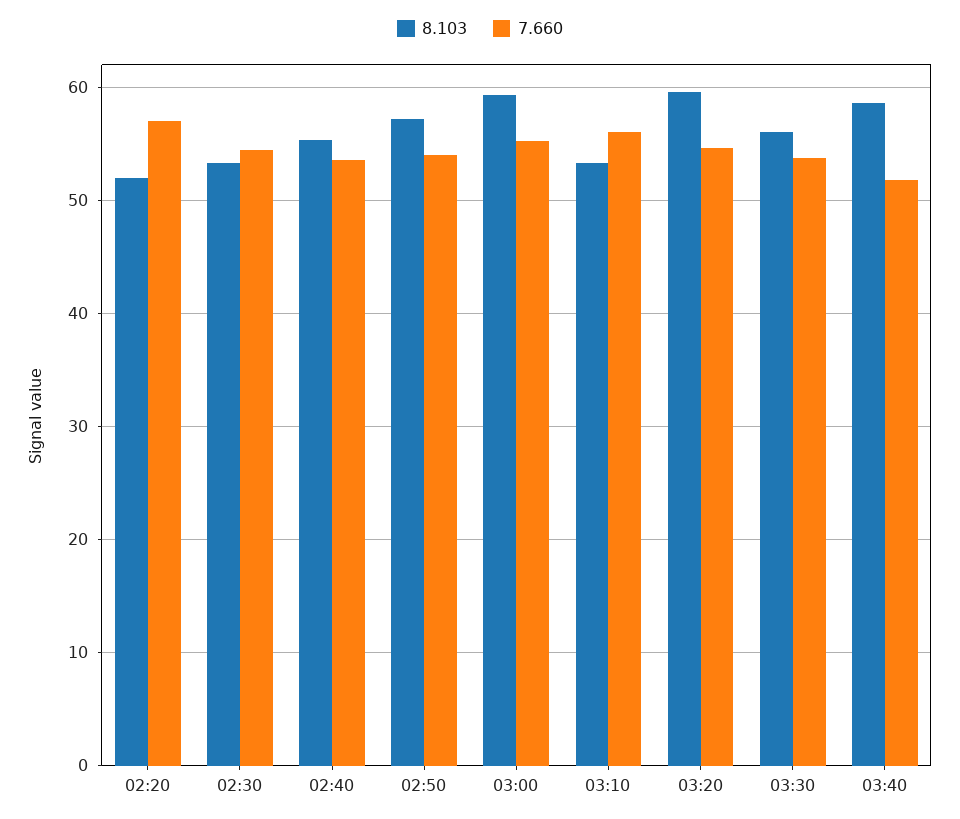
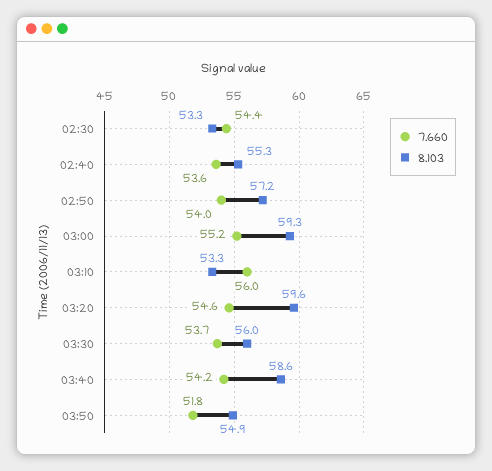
8.103, 02:20: 52 -> none
7.660, 02:20: 57 -> none
7.660, 03:40: 52 -> 54.2
7.660, 03:50: none -> 51.8
8.103, 03:50: none -> 54.9

